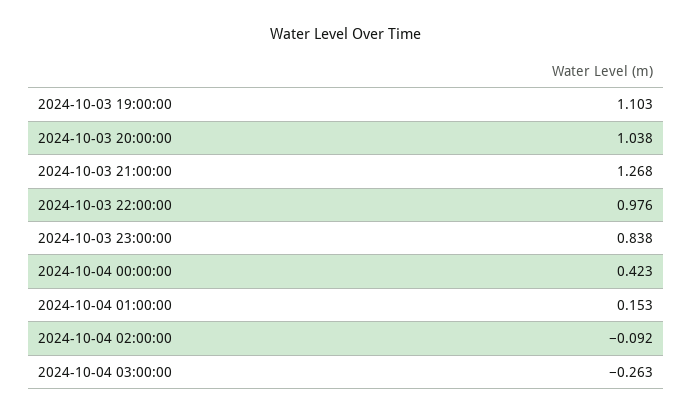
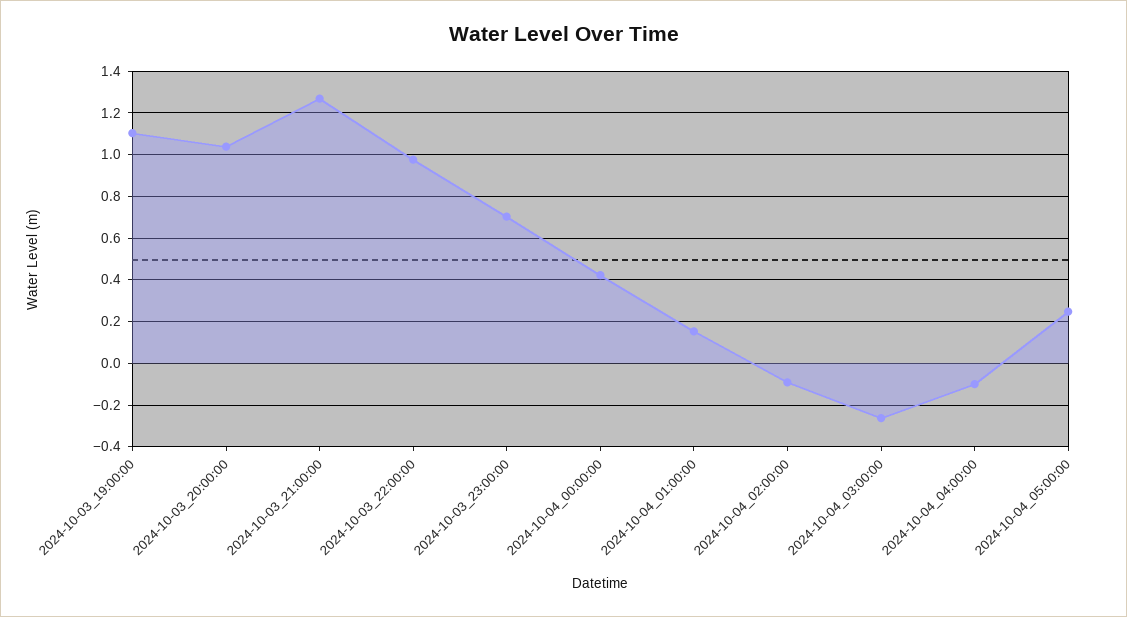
2024-10-03 23:00:00: 0.838 -> 0.7
2024-10-04_04:00:00: none -> -0.1
2024-10-04_05:00:00: none -> 0.25

